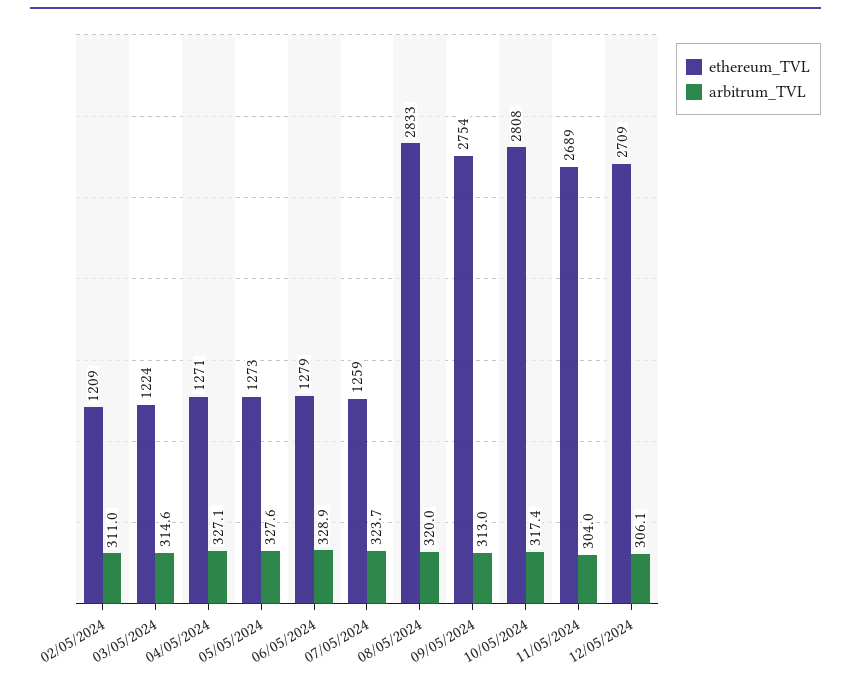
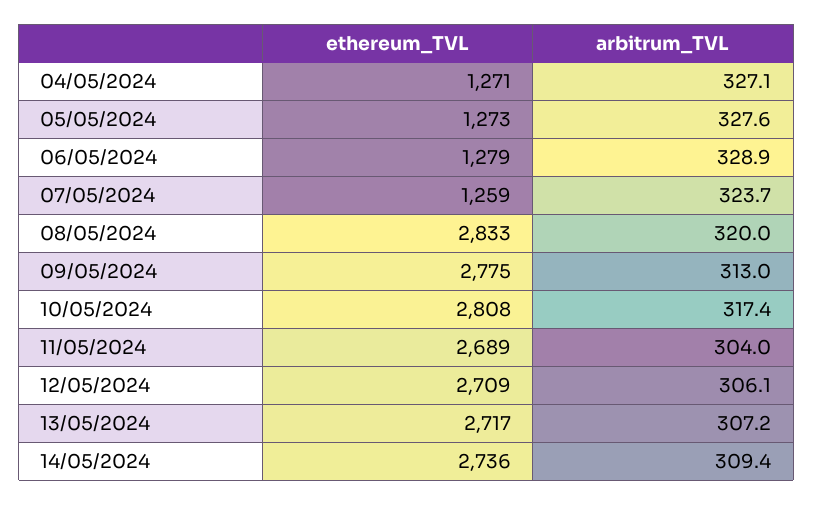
ethereum_TVL, 02/05/2024: 1209 -> none
arbitrum_TVL, 02/05/2024: 311 -> none
ethereum_TVL, 03/05/2024: 1224 -> none
arbitrum_TVL, 03/05/2024: 314.6 -> none
ethereum_TVL, 09/05/2024: 2754 -> 2775
ethereum_TVL, 13/05/2024: none -> 2717
arbitrum_TVL, 13/05/2024: none -> 307.2
ethereum_TVL, 14/05/2024: none -> 2736
arbitrum_TVL, 14/05/2024: none -> 309.4

